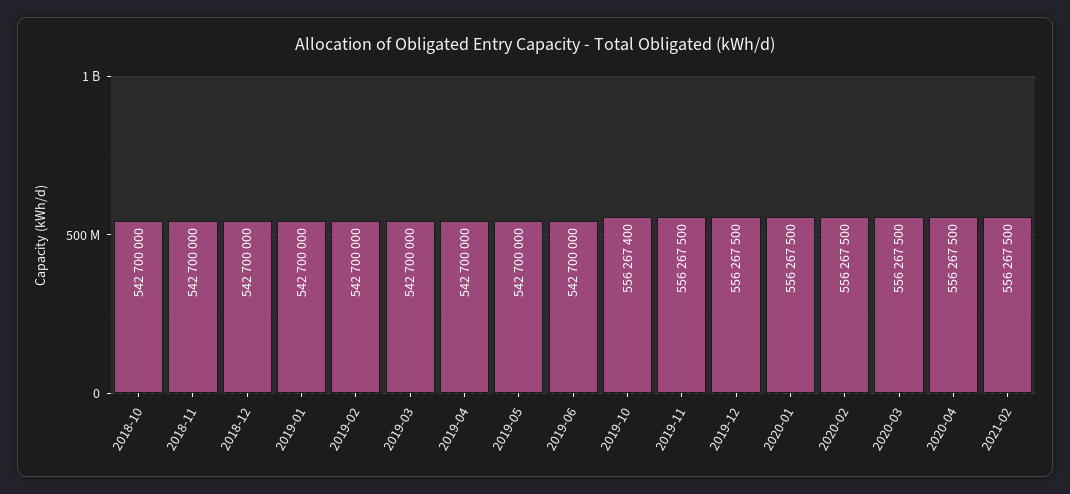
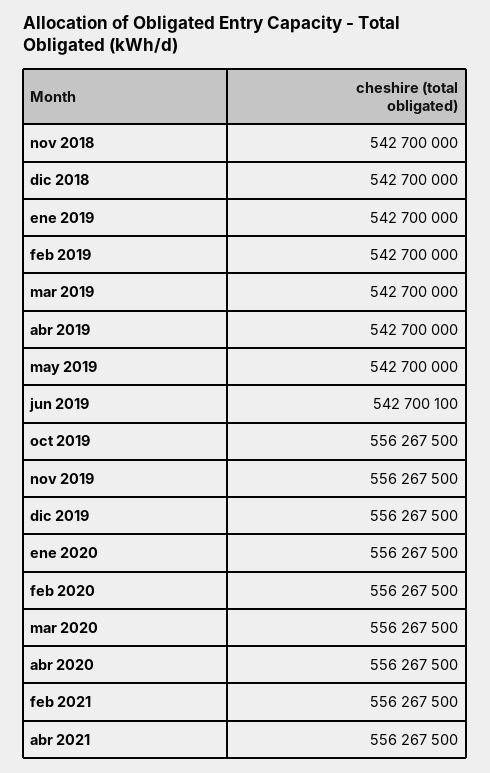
2018-10: 542700000 -> none
2019-06: 542700000 -> 542700100
2019-10: 556267400 -> 556267500
abr 2021: none -> 556267500

